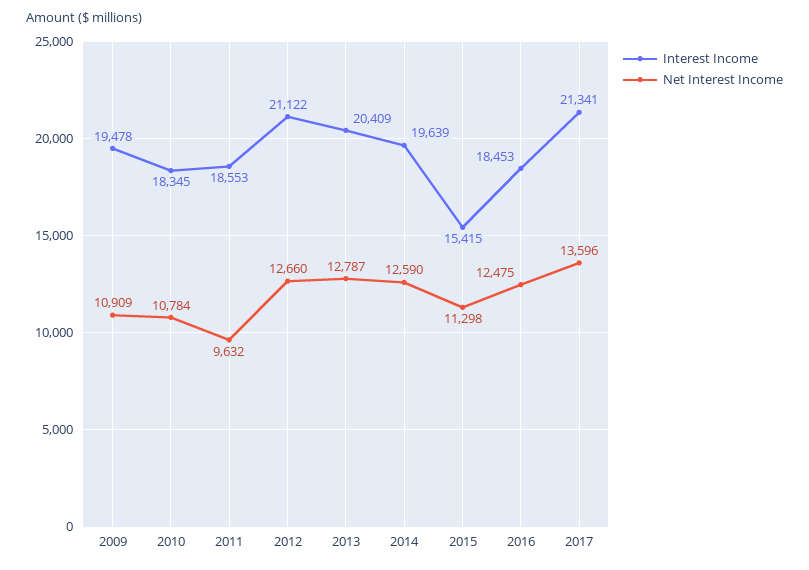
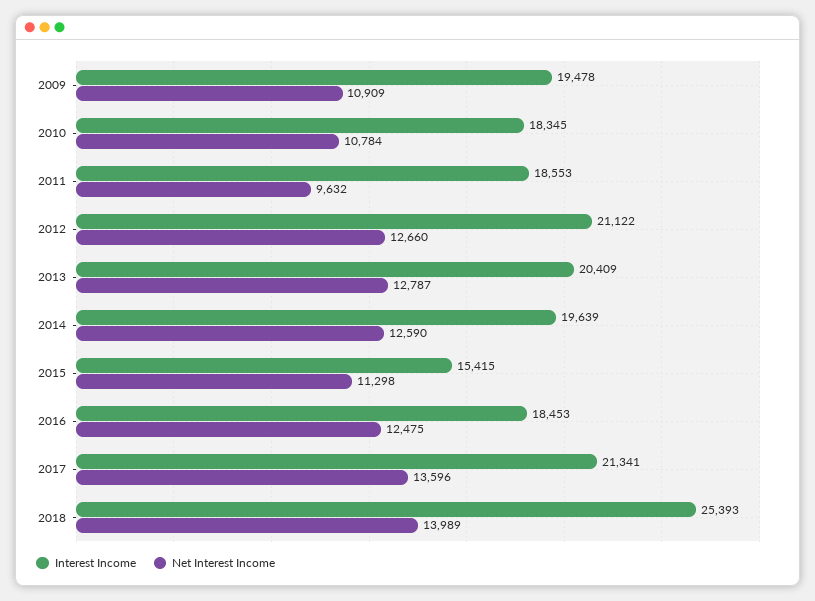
Interest Income, 2018: none -> 25393
Net Interest Income, 2018: none -> 13989

